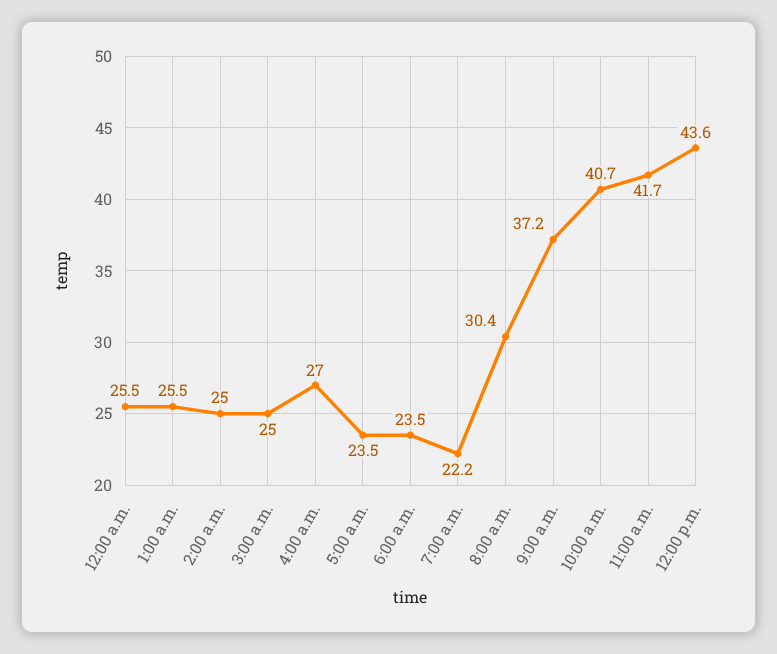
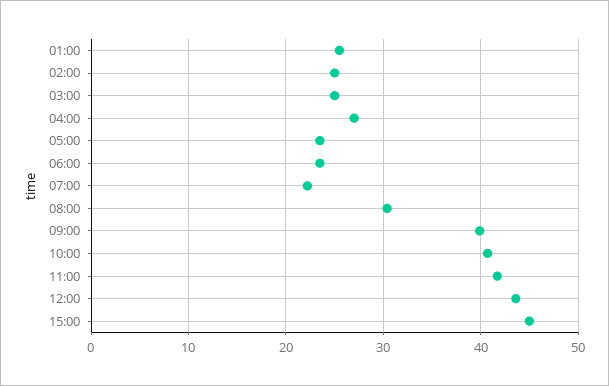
12:00 a.m.: 25.5 -> none
9:00 a.m.: 37.2 -> 40
15:00: none -> 45

